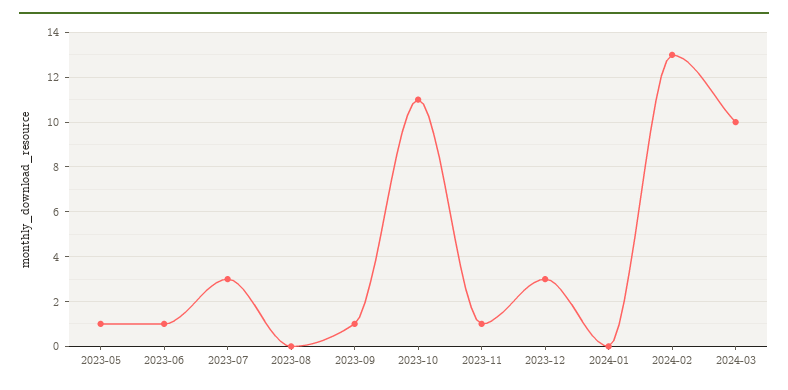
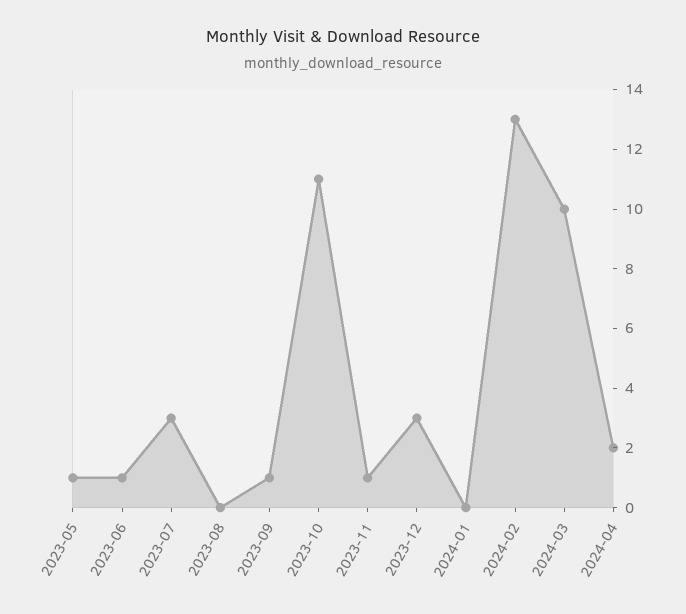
2024-04: none -> 2

